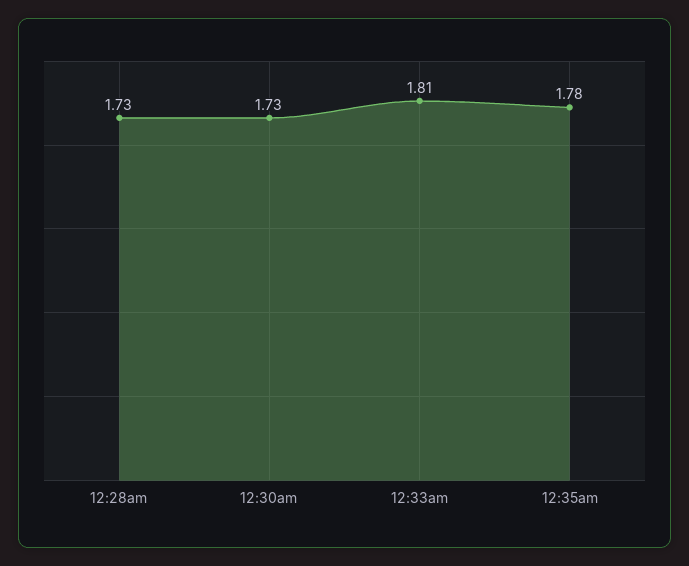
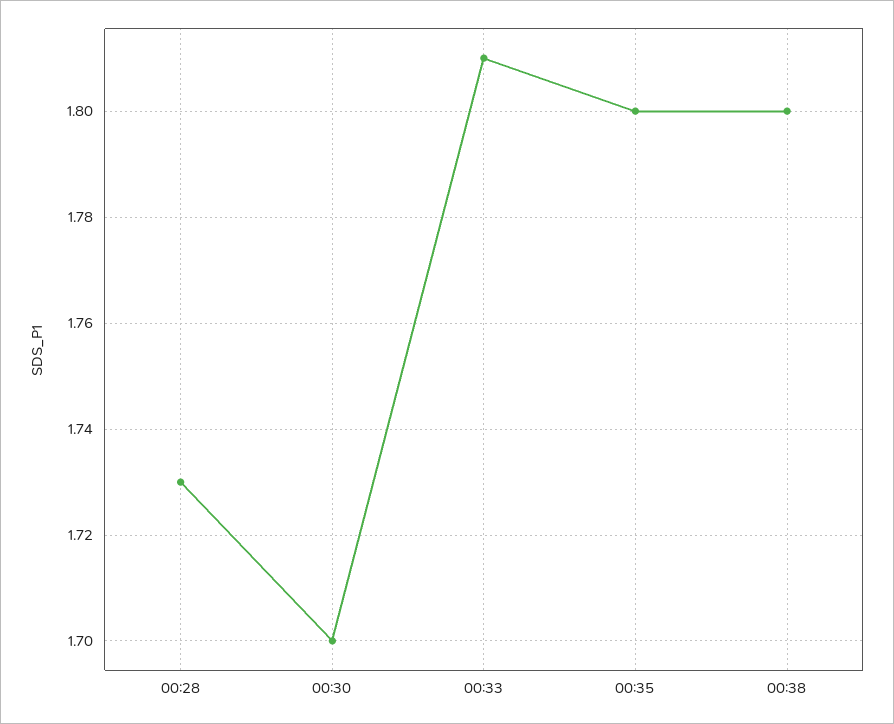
12:30am: 1.73 -> 1.7
12:35am: 1.78 -> 1.8
00:38: none -> 1.8

